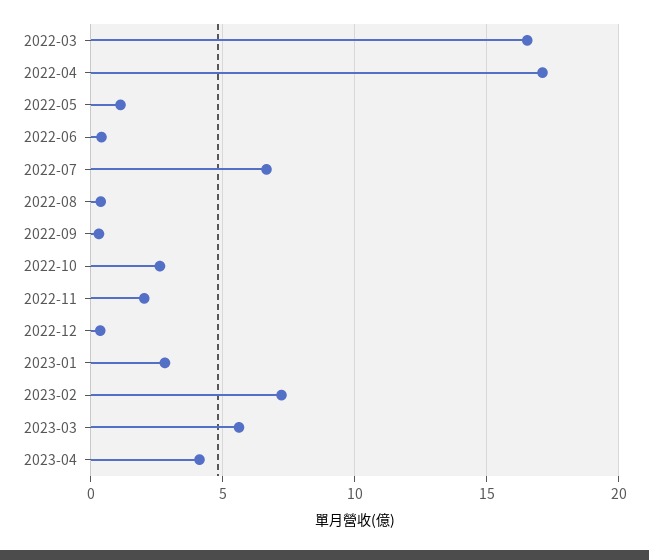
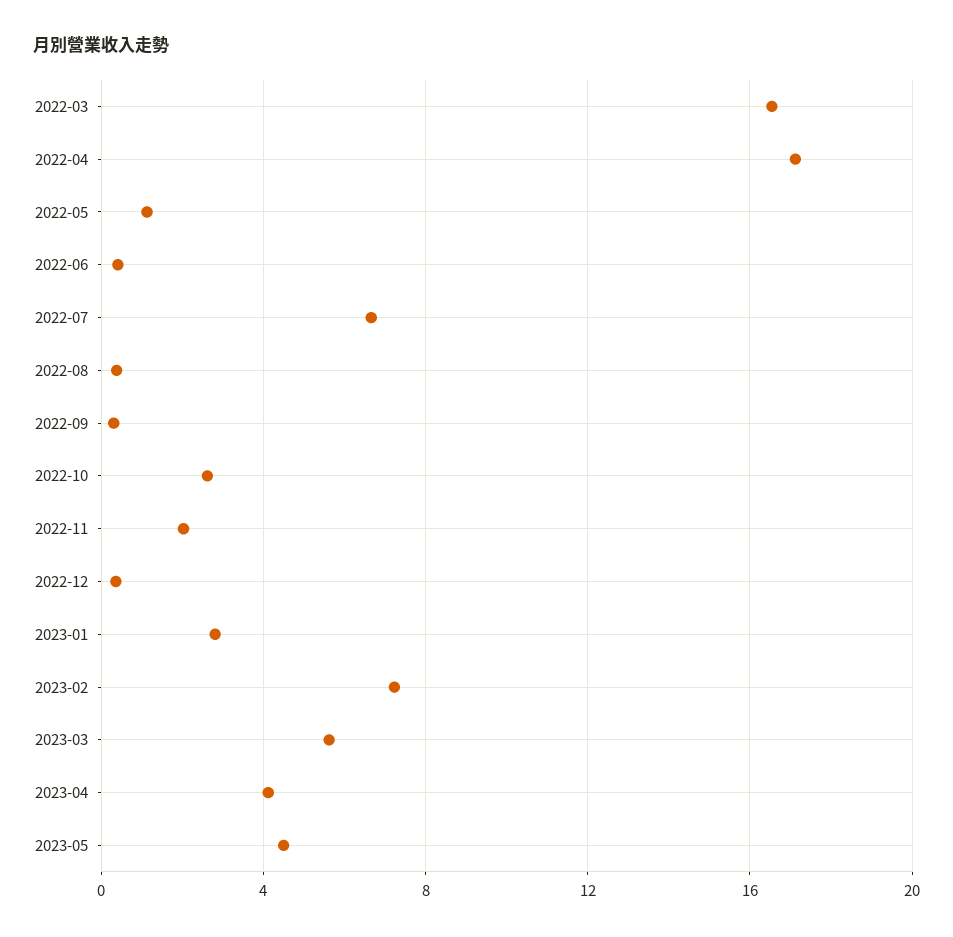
2023-05: none -> 4.5

